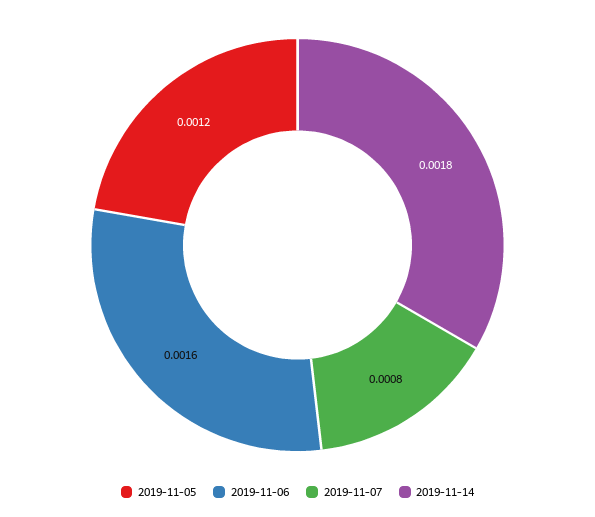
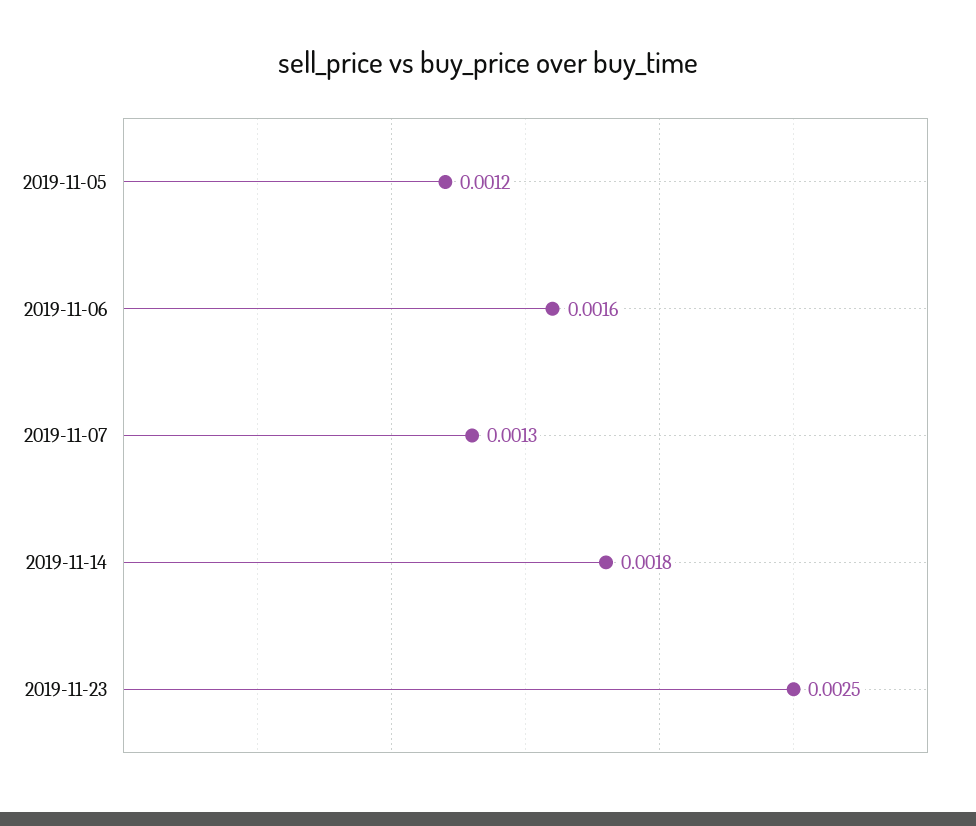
2019-11-07: 0.0008 -> 0.0013
2019-11-23: none -> 0.0025

